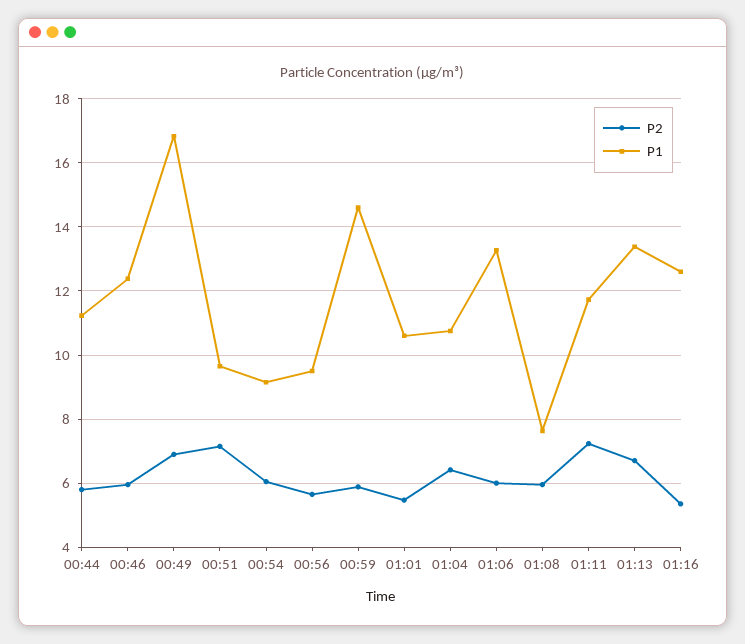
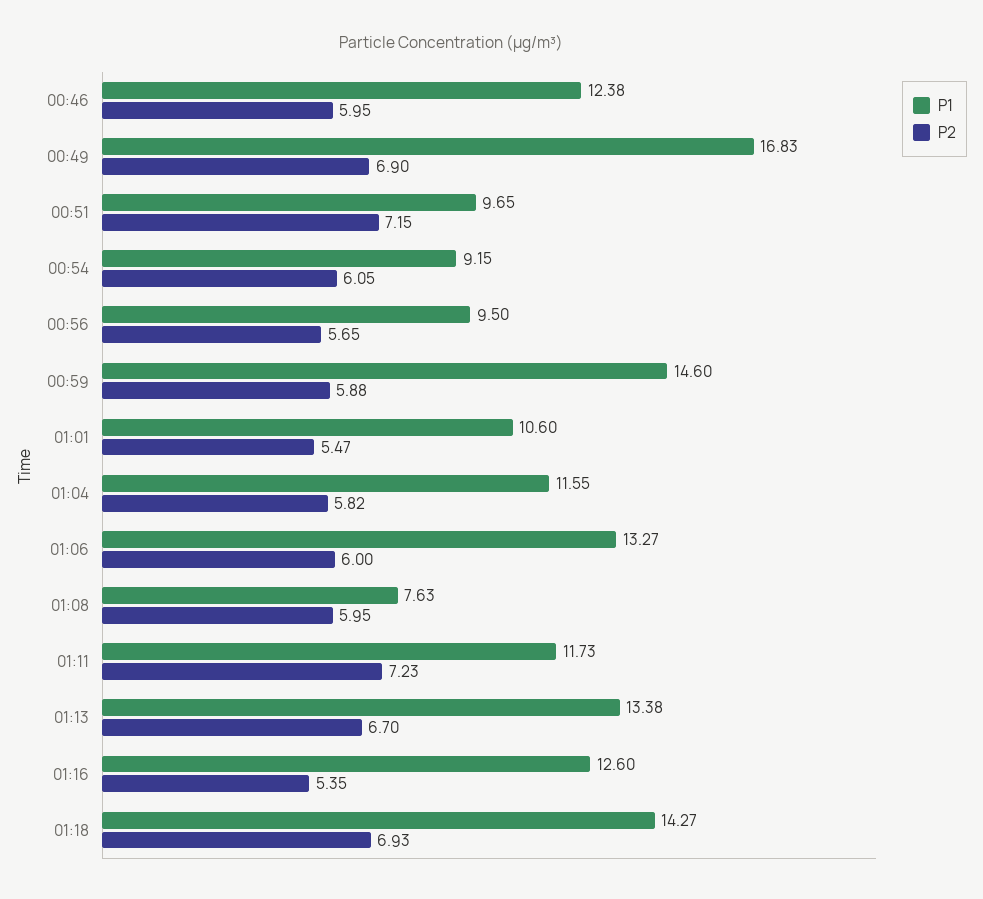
P2, 00:44: 5.8 -> none
P1, 00:44: 11.2 -> none
P2, 01:04: 6.4 -> 5.82
P1, 01:04: 10.8 -> 11.55
P1, 01:18: none -> 14.27
P2, 01:18: none -> 6.93

